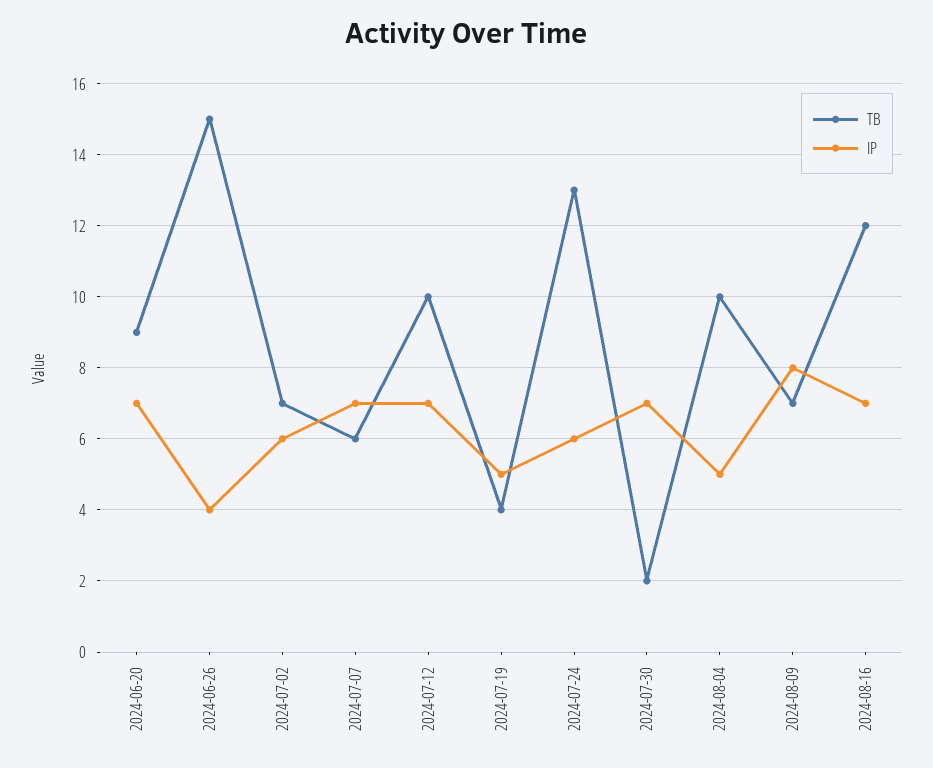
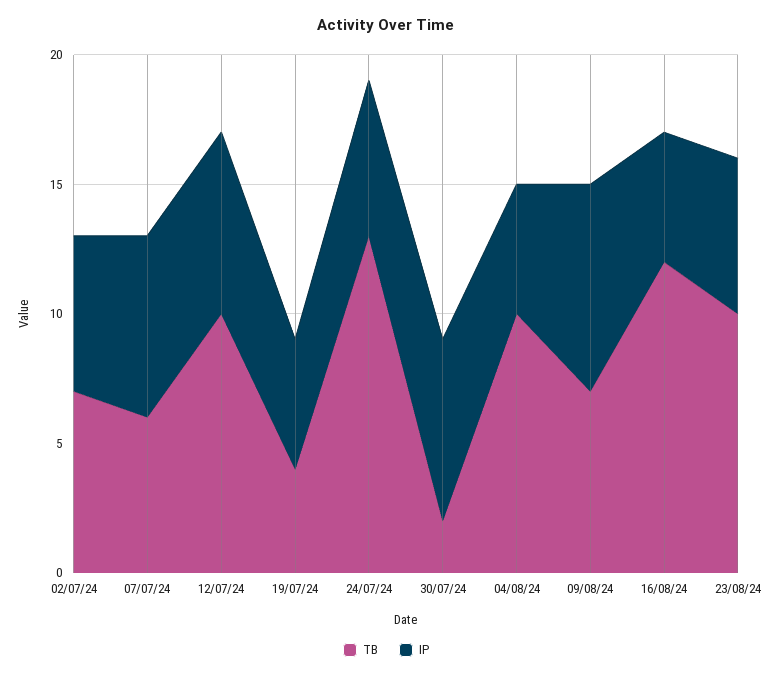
TB, 2024-06-20: 9 -> none
IP, 2024-06-20: 7 -> none
TB, 2024-06-26: 15 -> none
IP, 2024-06-26: 4 -> none
IP, 2024-08-16: 7 -> 5
TB, 23/08/24: none -> 10
IP, 23/08/24: none -> 6

